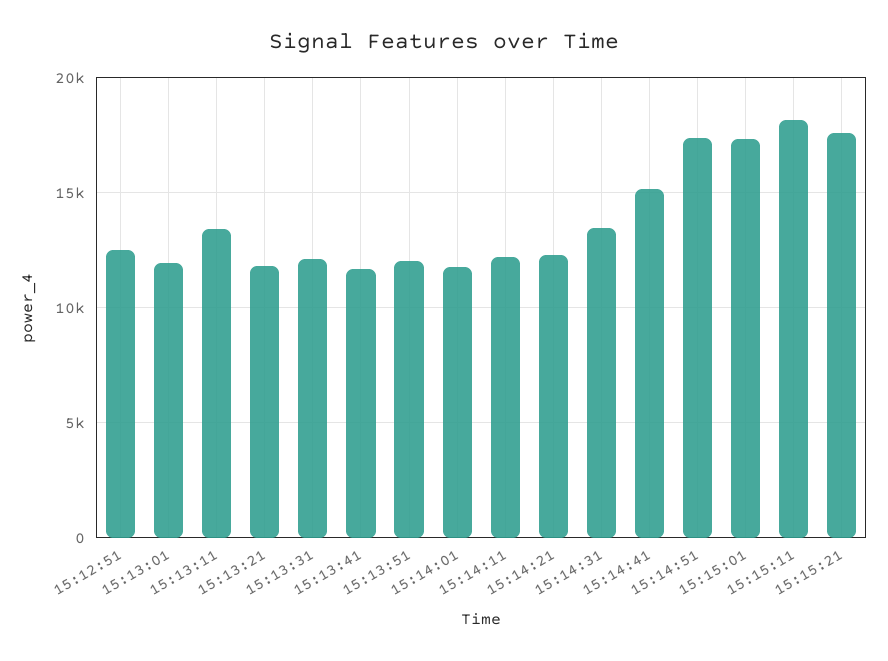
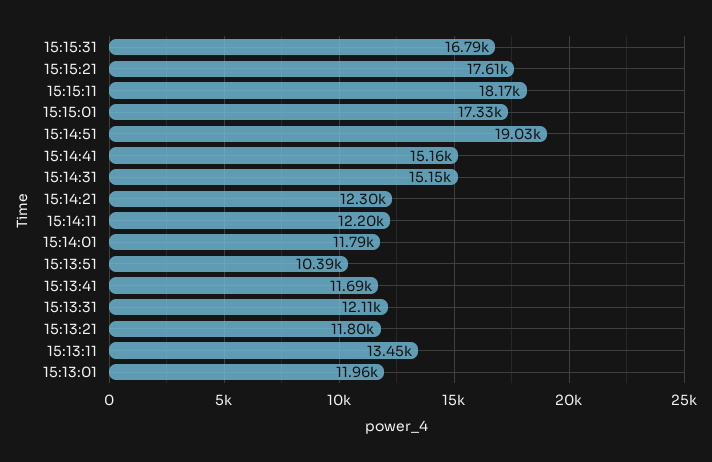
15:12:51: 12500 -> none
15:13:51: 12000 -> 10390
15:14:31: 13500 -> 15150
15:14:51: 17500 -> 19030
15:15:31: none -> 16790

